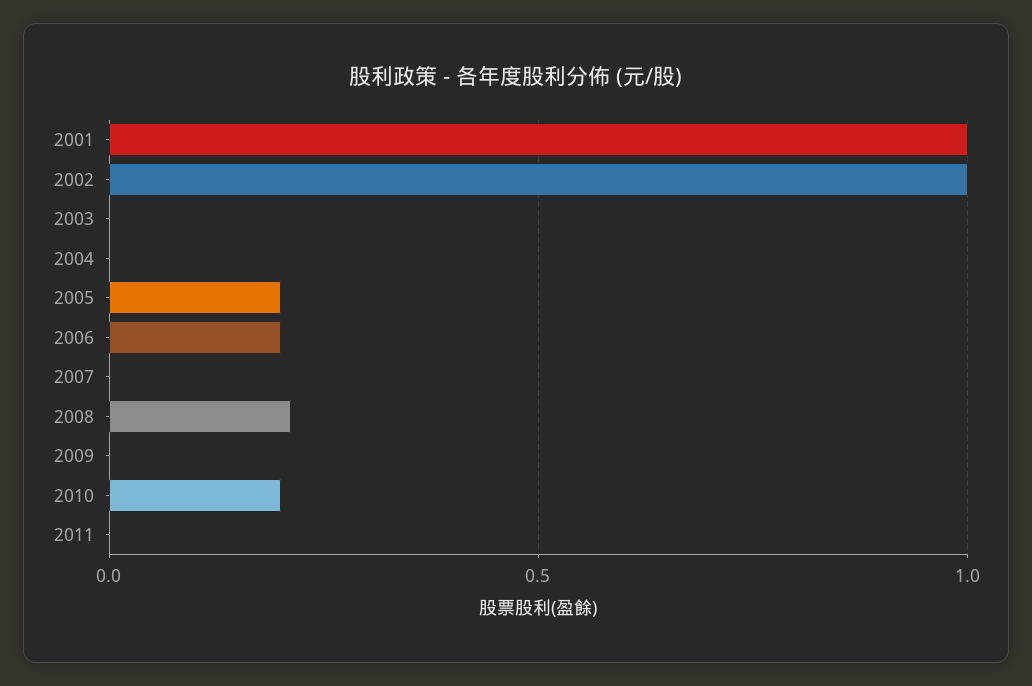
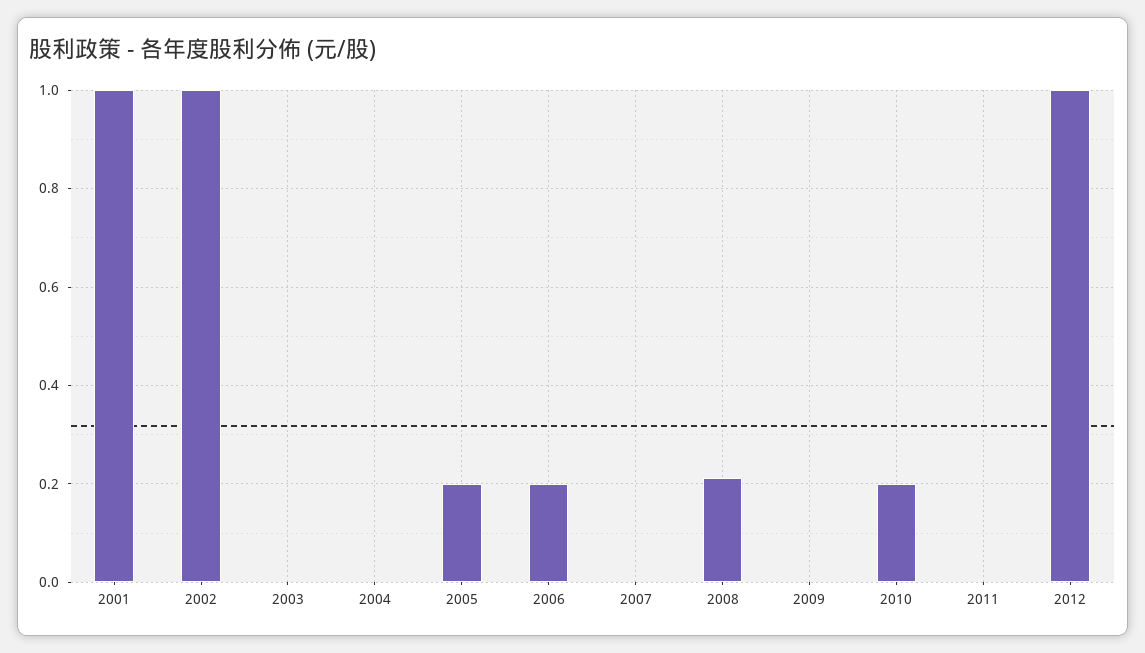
2012: none -> 1

